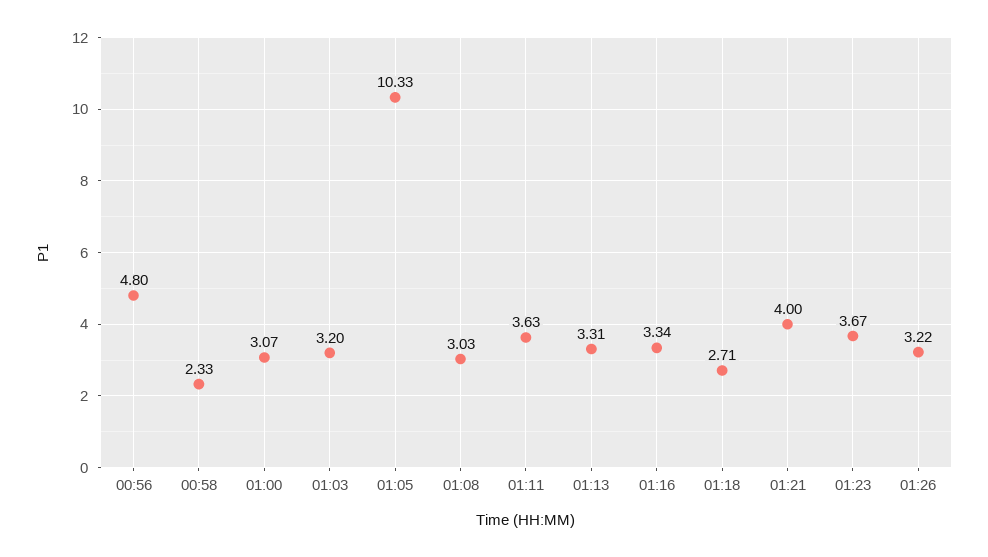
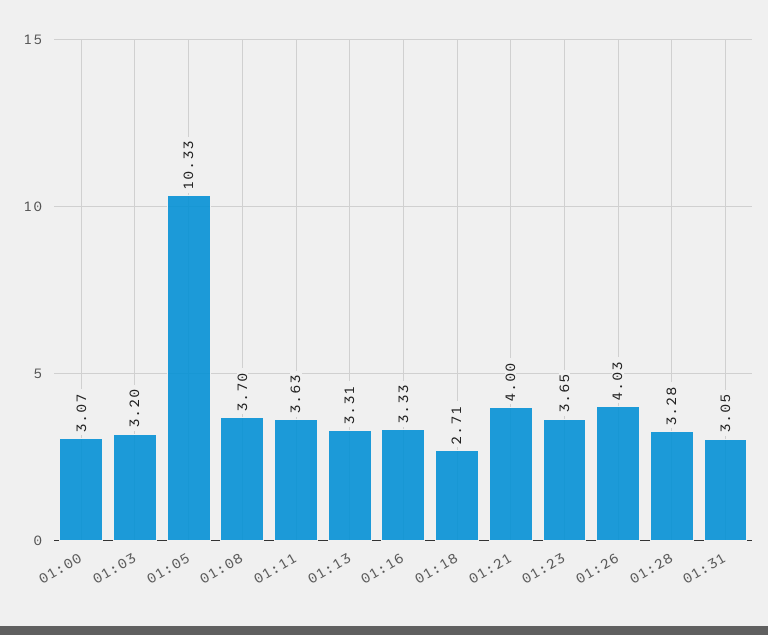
00:56: 4.8 -> none
00:58: 2.33 -> none
01:08: 3.03 -> 3.7
01:16: 3.34 -> 3.33
01:23: 3.67 -> 3.65
01:26: 3.22 -> 4.03
01:28: none -> 3.28
01:31: none -> 3.05

